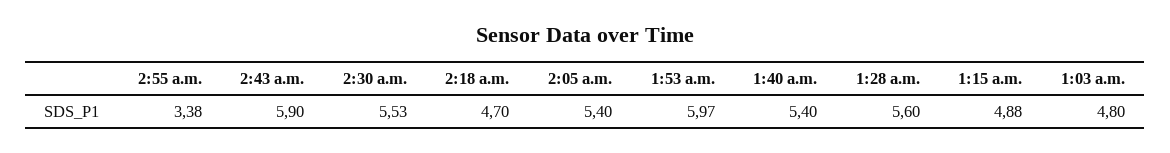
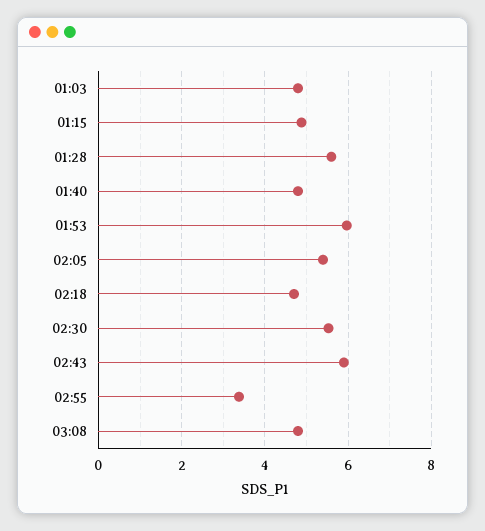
1:40 a.m.: 5.4 -> 4.8
03:08: none -> 4.8

